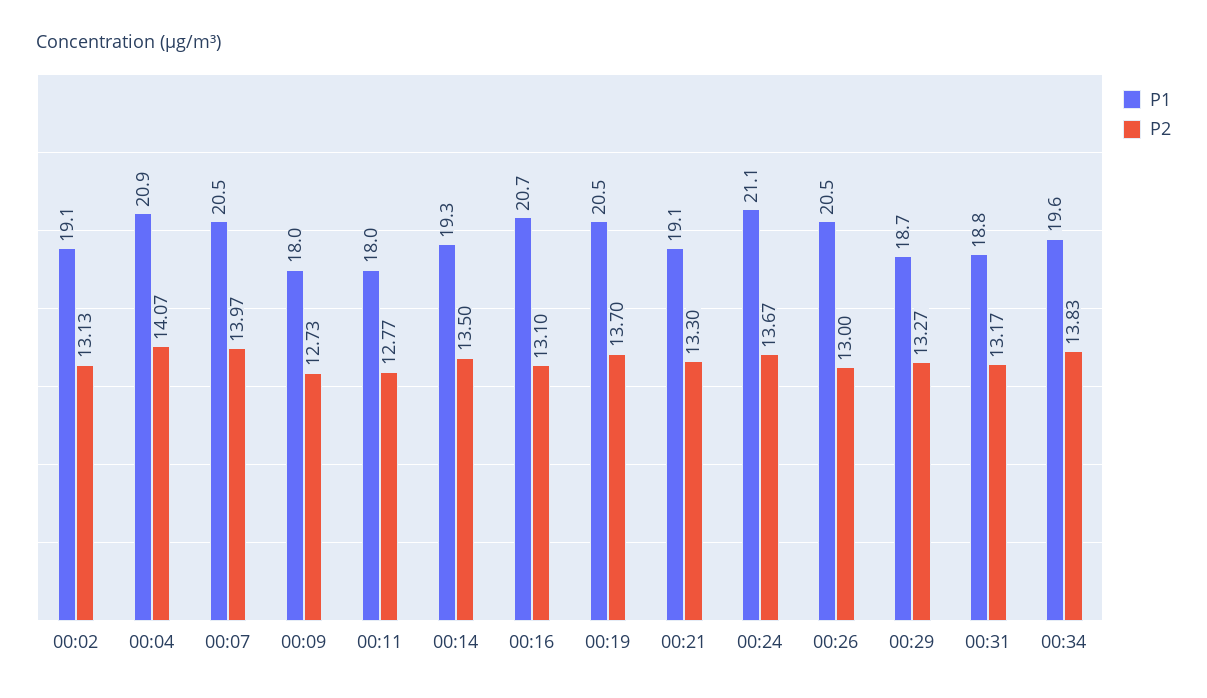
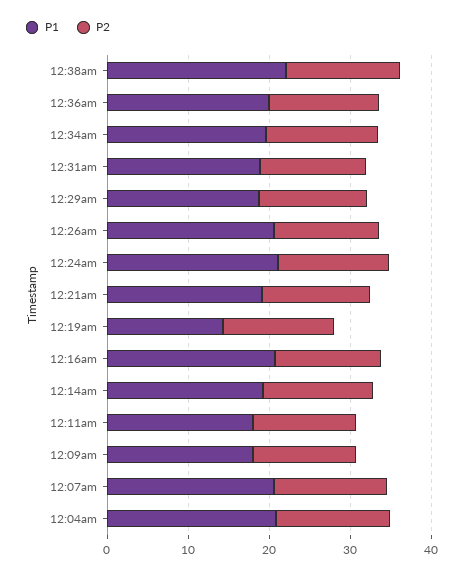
P1, 00:02: 19.1 -> none
P2, 00:02: 13.13 -> none
P1, 00:19: 20.5 -> 14
P1, 12:38am: none -> 22
P2, 12:38am: none -> 14
P1, 12:36am: none -> 20
P2, 12:36am: none -> 14

